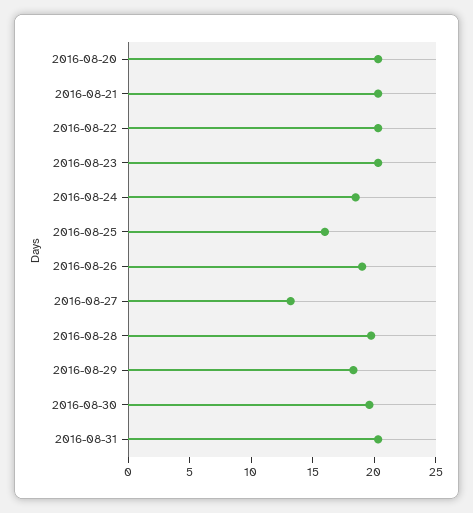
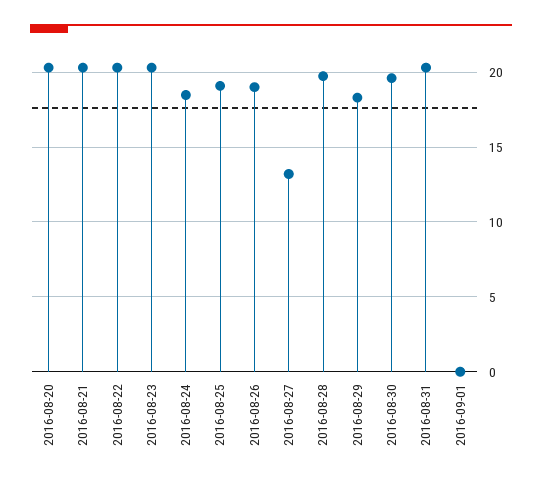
2016-08-25: 16 -> 19
2016-09-01: none -> 0

